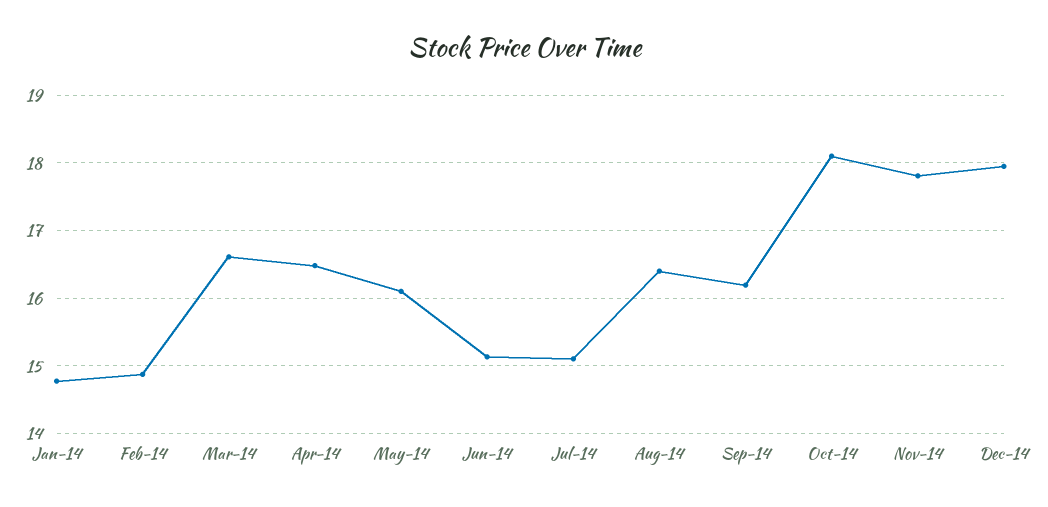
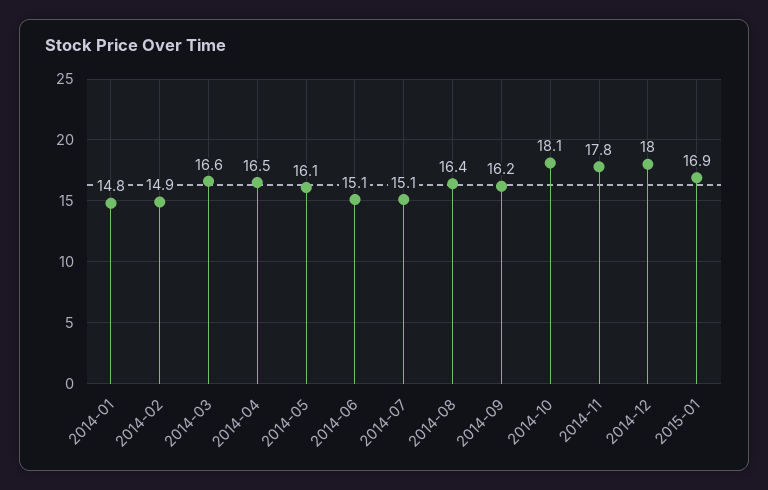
2015-01: none -> 16.9

